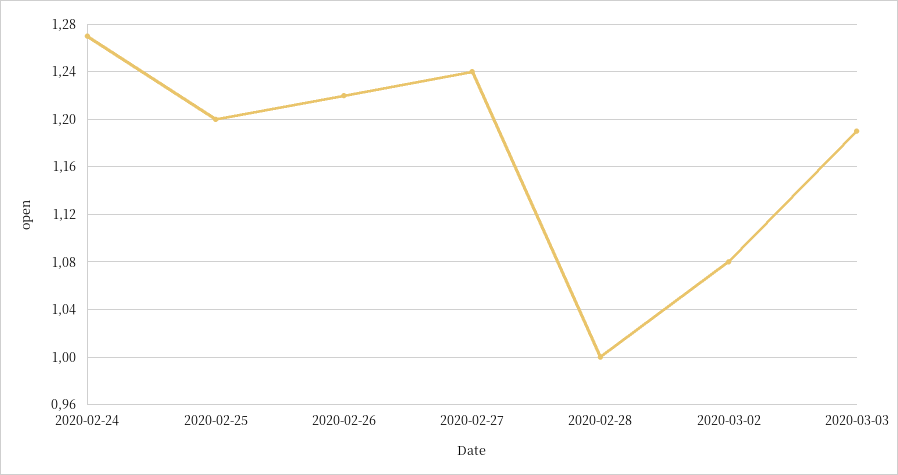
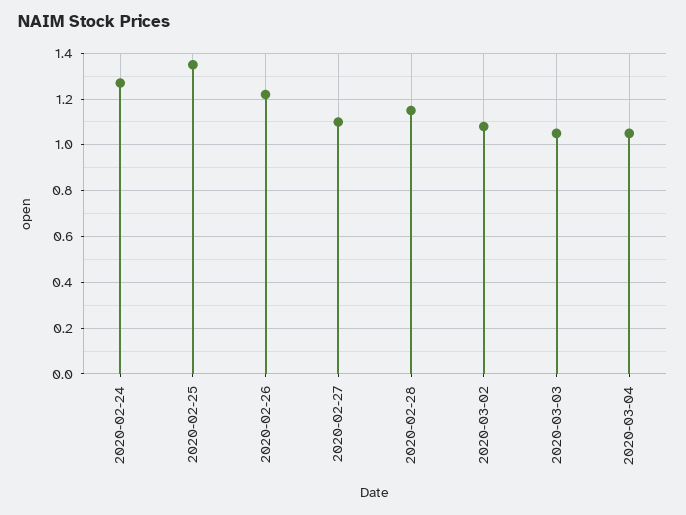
2020-02-25: 1.2 -> 1.35
2020-02-27: 1.24 -> 1.1
2020-02-28: 1 -> 1.15
2020-03-03: 1.19 -> 1.05
2020-03-04: none -> 1.05

